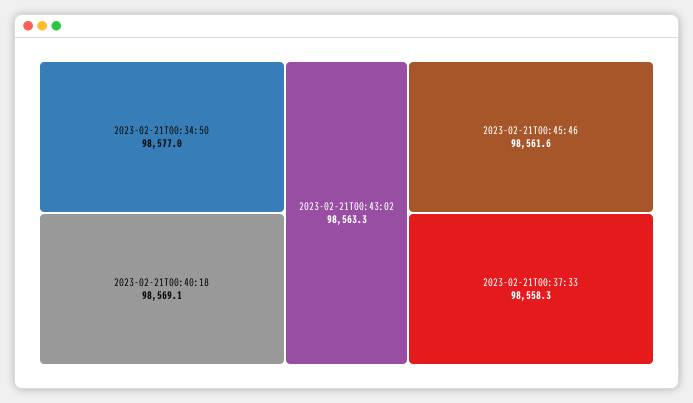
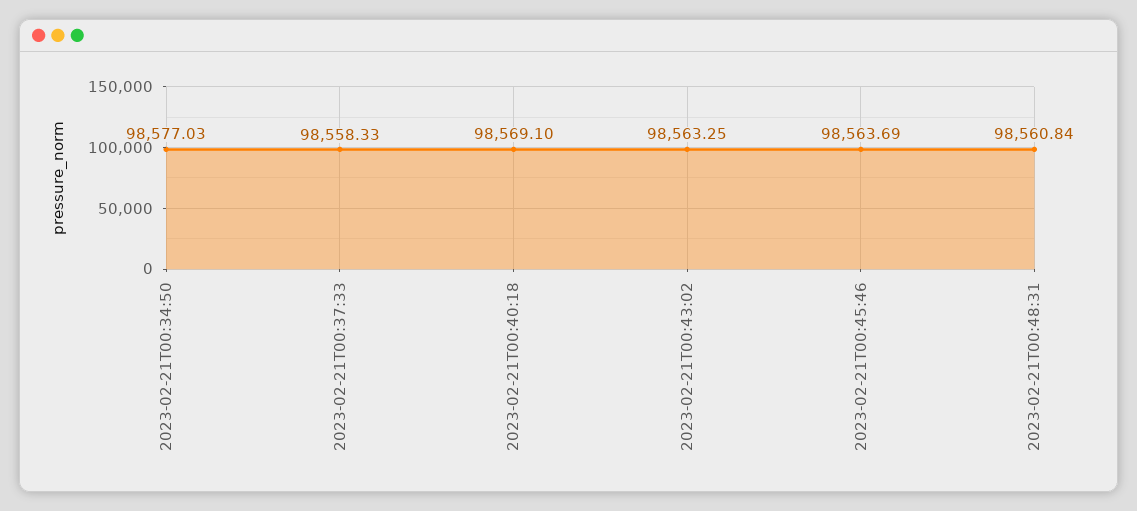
2023-02-21T00:45:46: 98561.6 -> 98563.69
2023-02-21T00:48:31: none -> 98560.84

